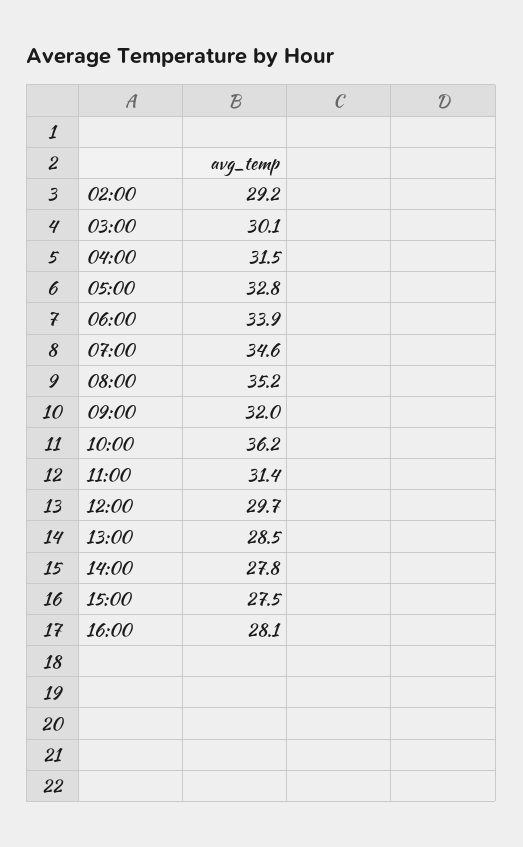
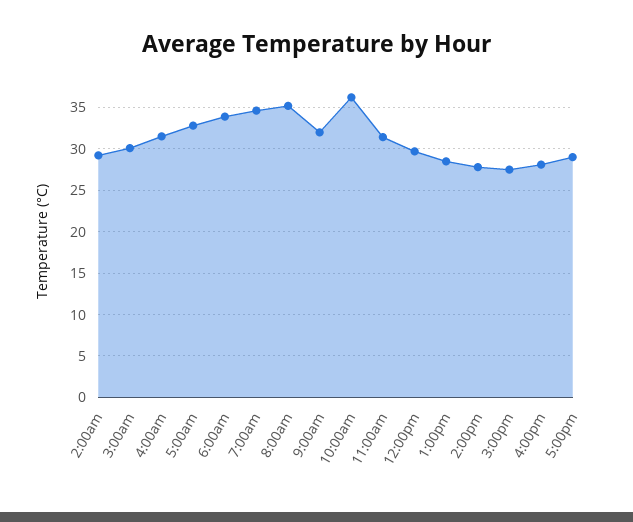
5:00pm: none -> 29

